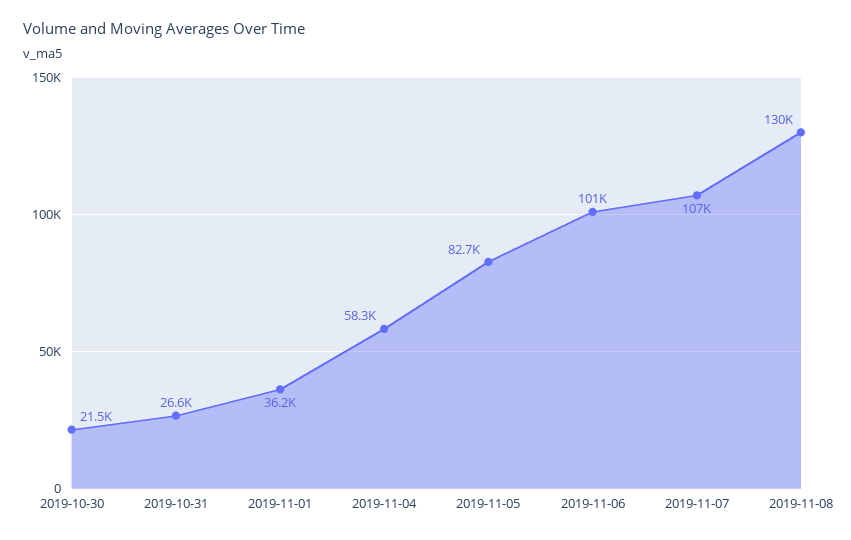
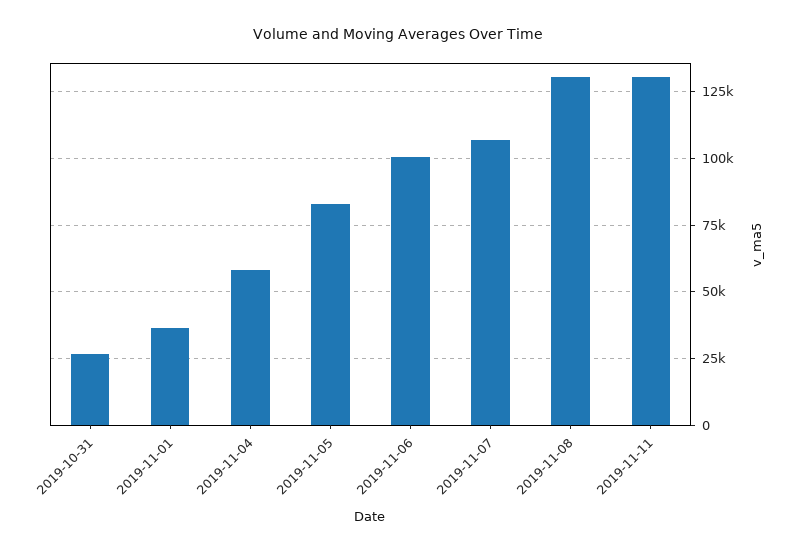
2019-10-30: 21500 -> none
2019-11-11: none -> 130000

